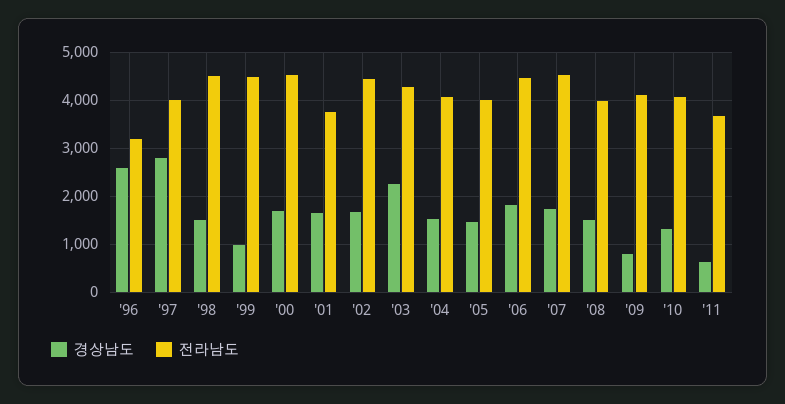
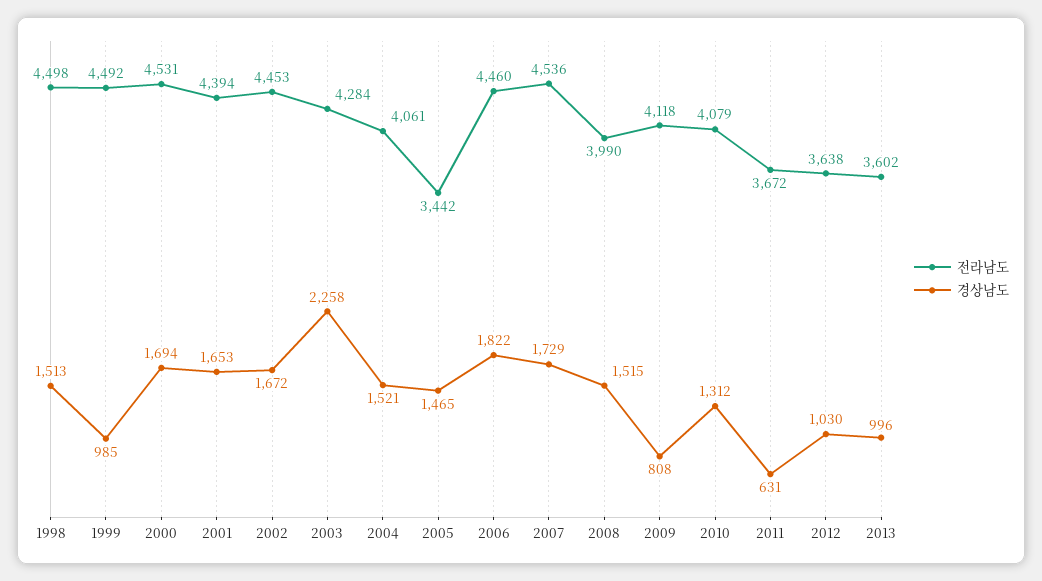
경상남도, '96: 2600 -> none
전라남도, '96: 3200 -> none
경상남도, '97: 2800 -> none
전라남도, '97: 4000 -> none
전라남도, '01: 3800 -> 4394
전라남도, '05: 4000 -> 3442
전라남도, 2012: none -> 3638
경상남도, 2012: none -> 1030
전라남도, 2013: none -> 3602
경상남도, 2013: none -> 996

